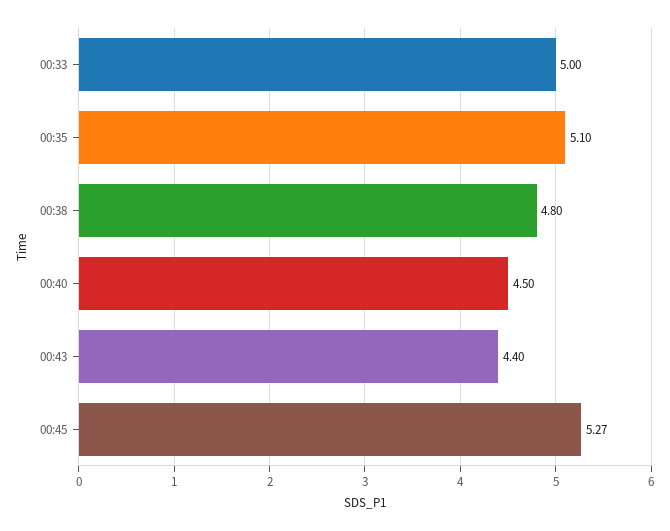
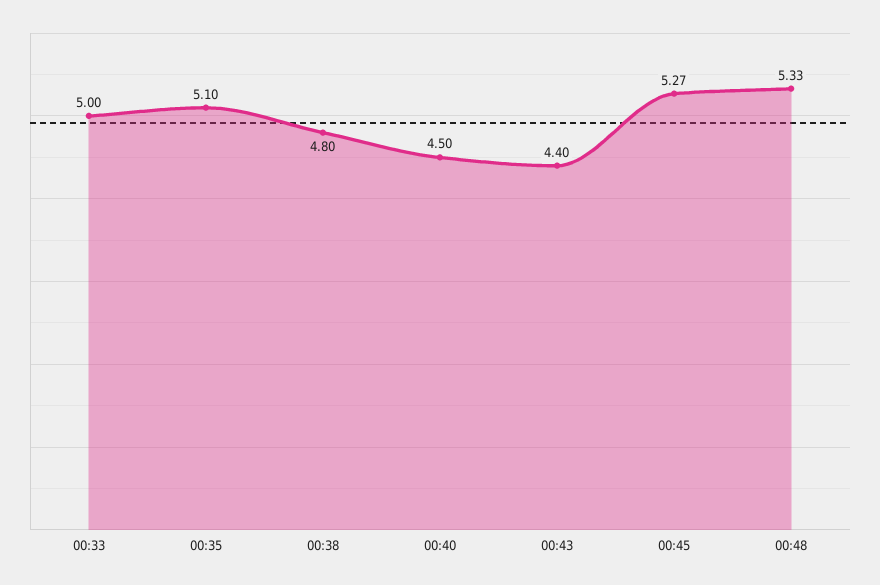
00:48: none -> 5.33

